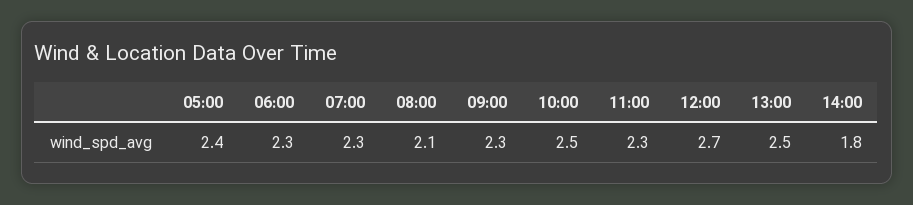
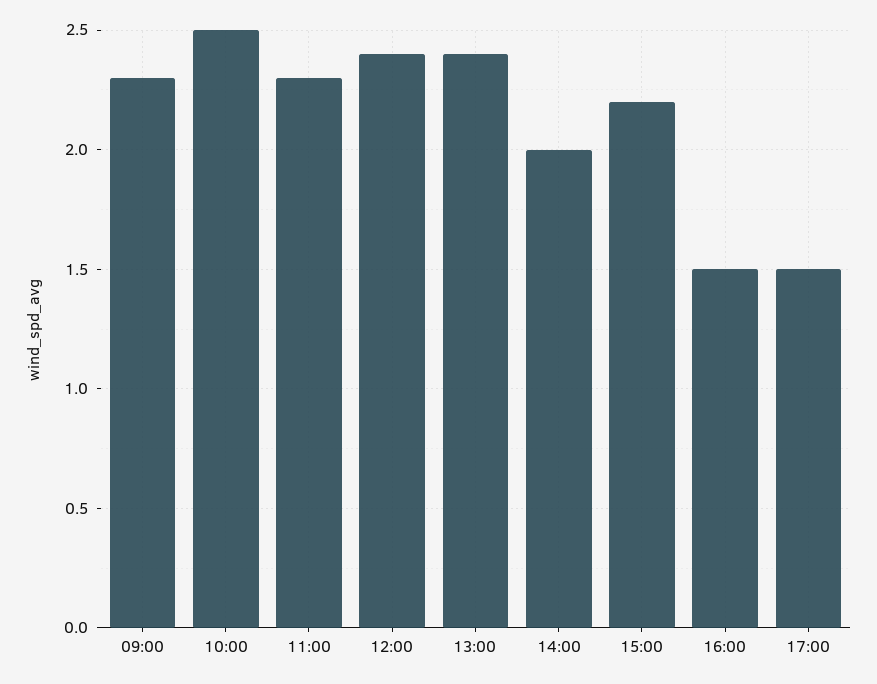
05:00: 2.4 -> none
06:00: 2.3 -> none
07:00: 2.3 -> none
08:00: 2.1 -> none
12:00: 2.7 -> 2.4
13:00: 2.5 -> 2.4
14:00: 1.8 -> 2
15:00: none -> 2.2
16:00: none -> 1.5
17:00: none -> 1.5

